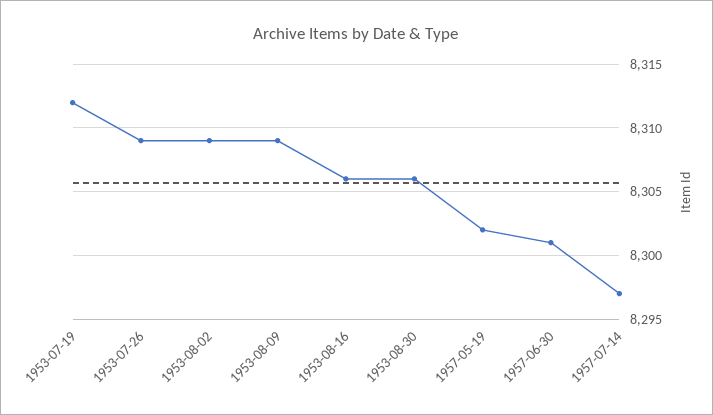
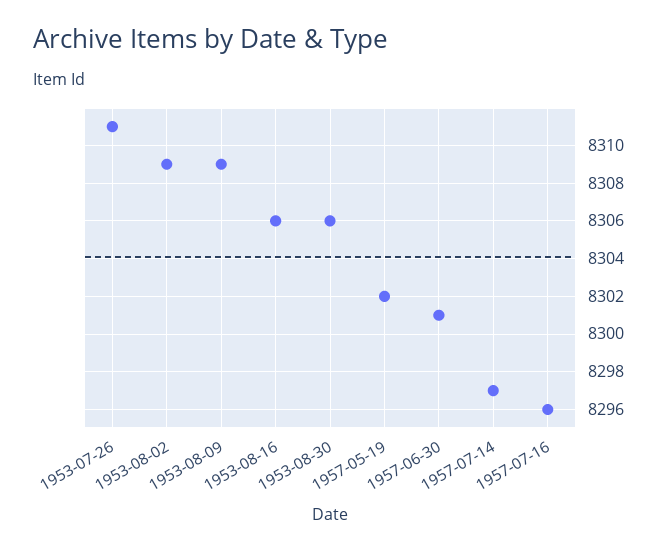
1953-07-19: 8312 -> none
1953-07-26: 8309 -> 8311
1957-07-16: none -> 8296

